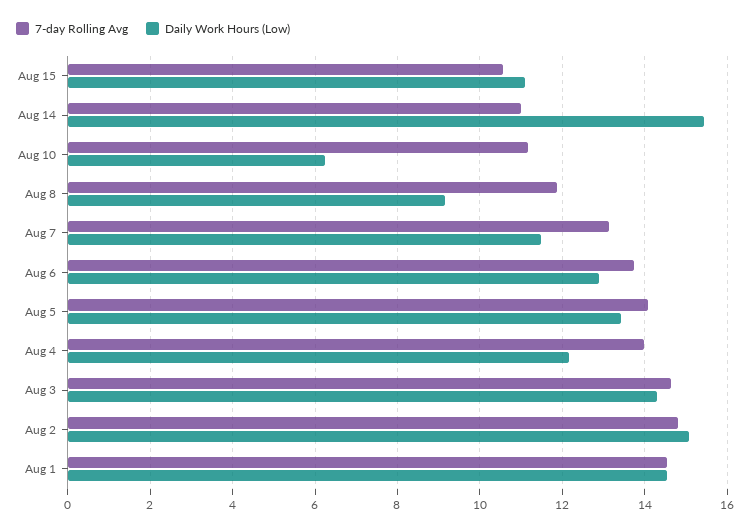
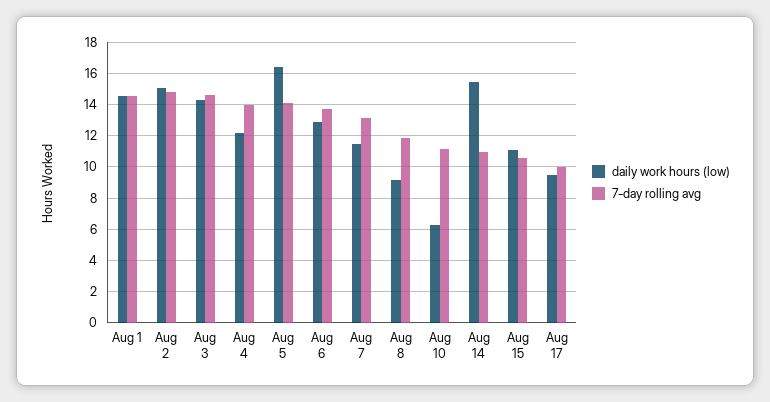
Daily Work Hours (Low), Aug 5: 13.4 -> 16.5
Daily Work Hours (Low), Aug 17: none -> 9.5
7-day Rolling Avg, Aug 17: none -> 10

